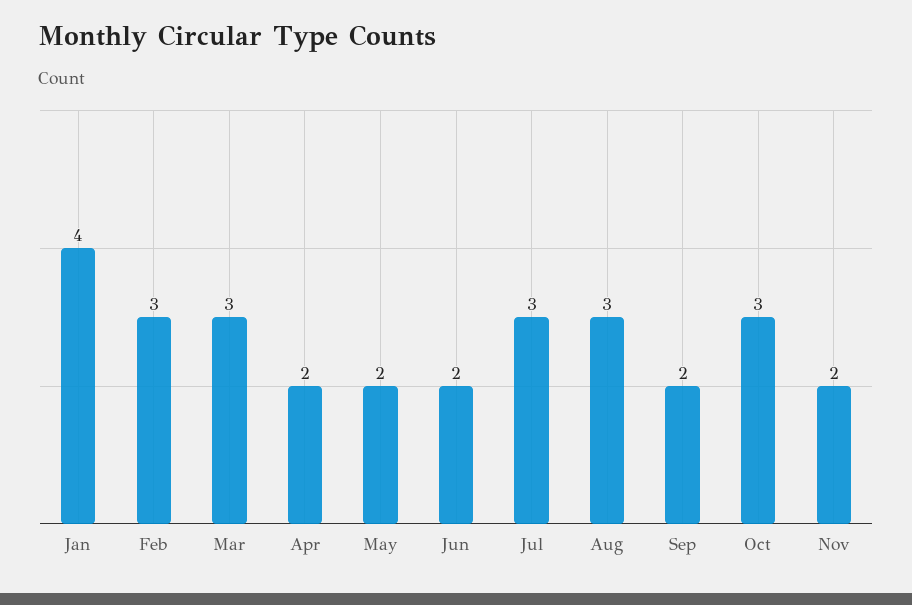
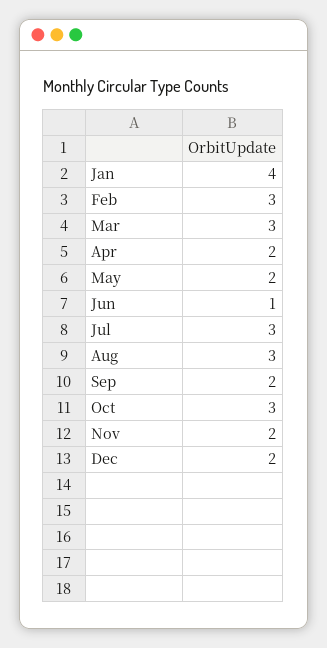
Jun: 2 -> 1
Dec: none -> 2

